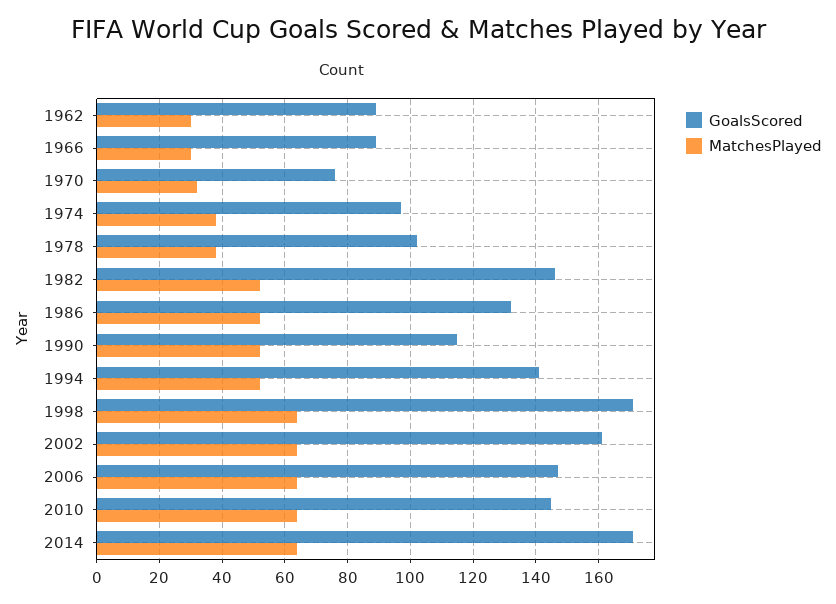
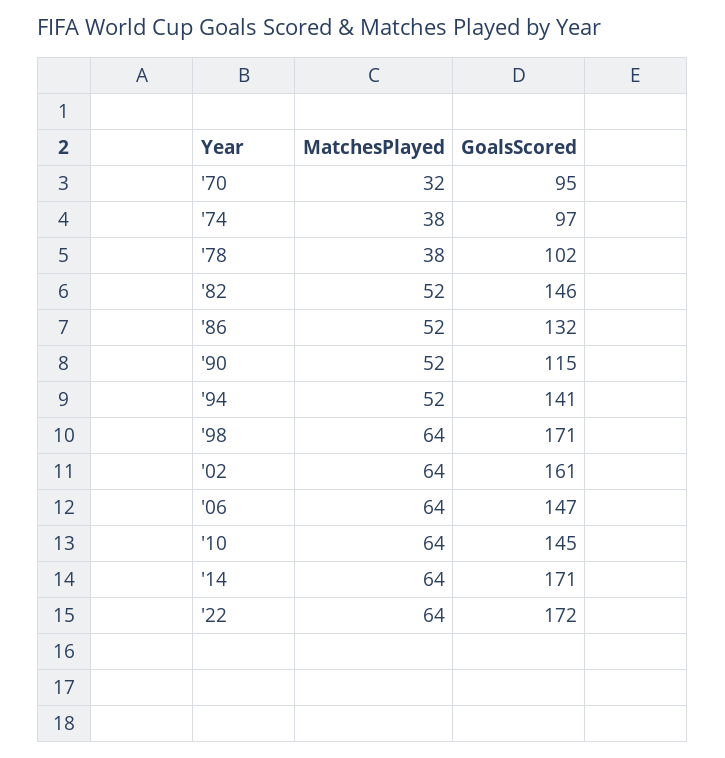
GoalsScored, 1962: 90 -> none
MatchesPlayed, 1962: 30 -> none
GoalsScored, 1966: 90 -> none
MatchesPlayed, 1966: 30 -> none
GoalsScored, 1970: 75 -> 95
MatchesPlayed, '22: none -> 64
GoalsScored, '22: none -> 172

